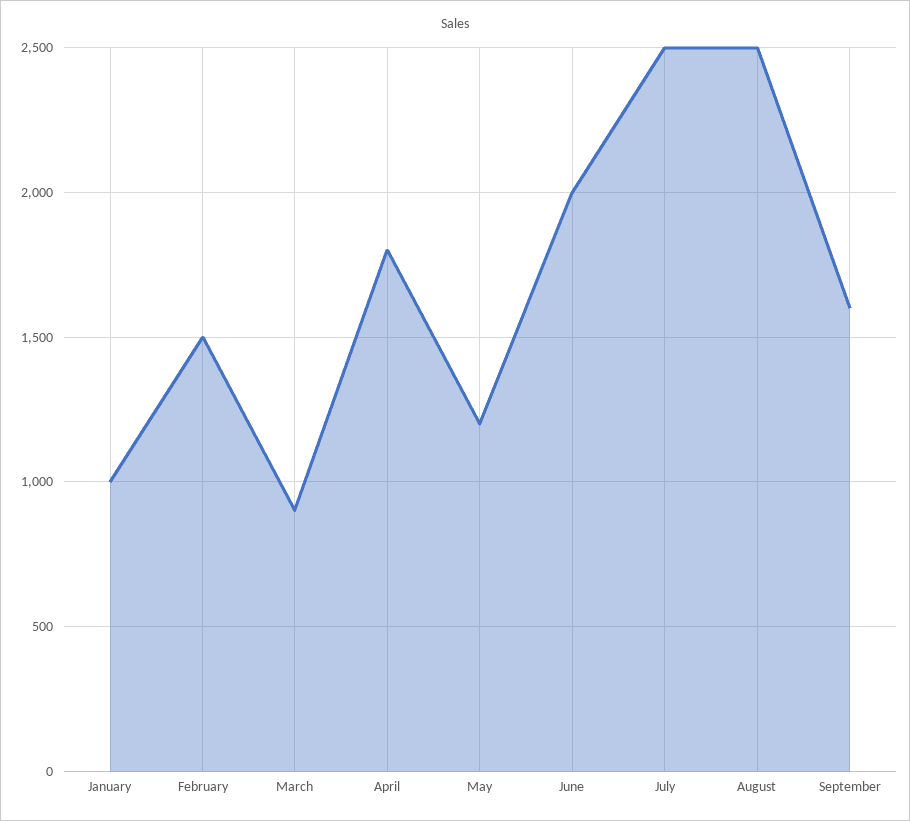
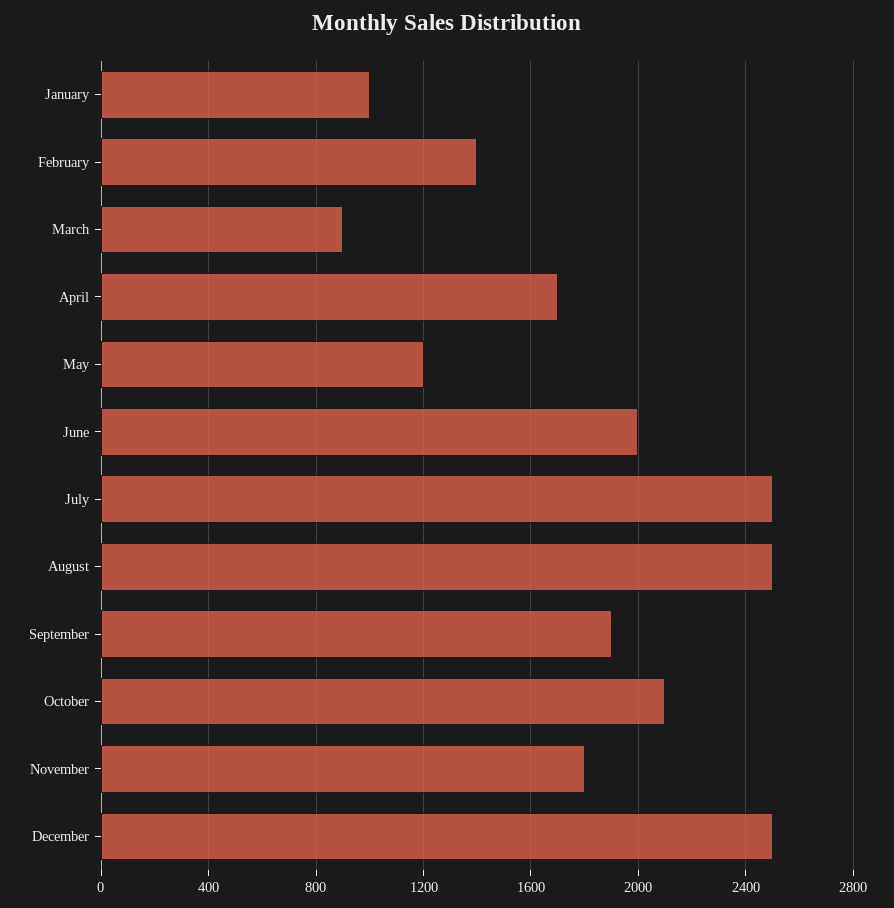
February: 1500 -> 1400
April: 1800 -> 1700
September: 1600 -> 1900
October: none -> 2100
November: none -> 1800
December: none -> 2500

